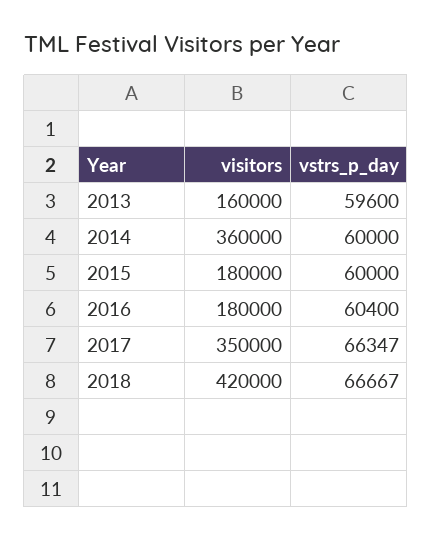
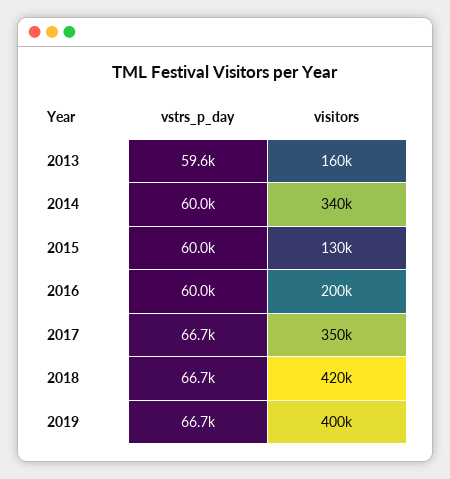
visitors, 2014: 360000 -> 340000
visitors, 2015: 180000 -> 130000
visitors, 2016: 180000 -> 200000
vstrs_p_day, 2016: 60400 -> 60000
vstrs_p_day, 2017: 66347 -> 66700
vstrs_p_day, 2019: none -> 66700
visitors, 2019: none -> 400000

